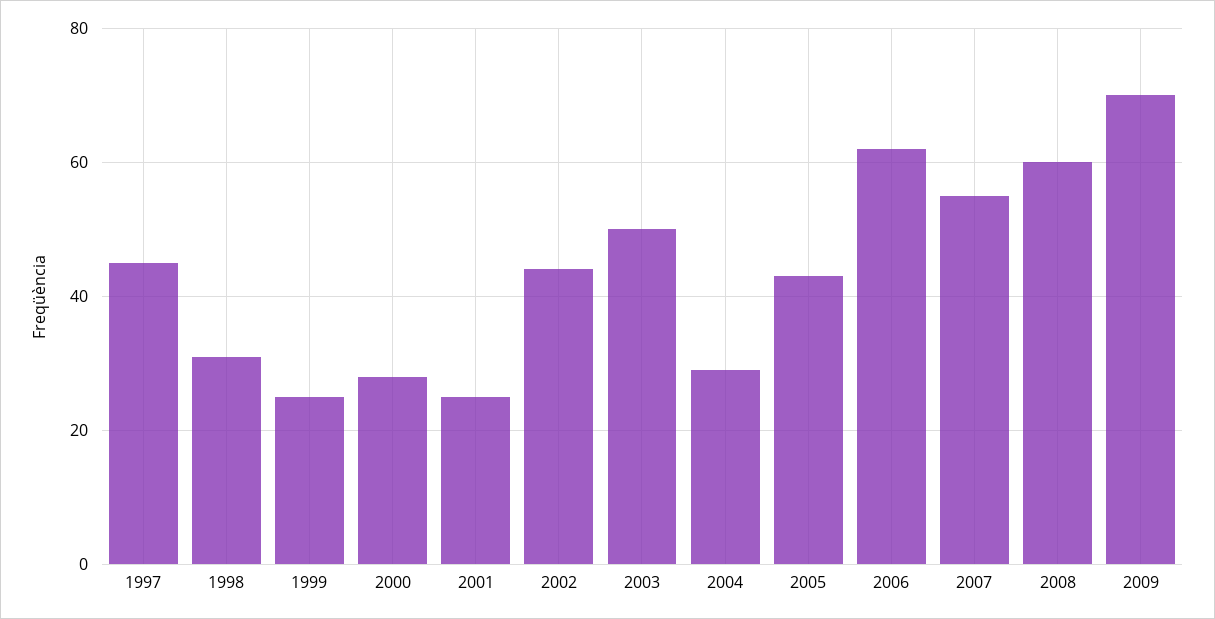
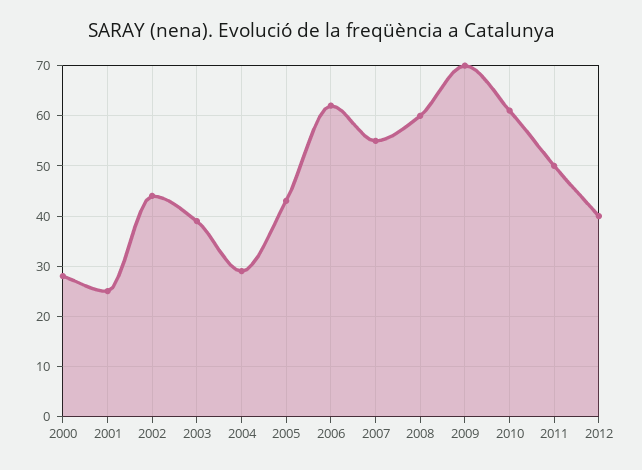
1997: 45 -> none
1998: 30 -> none
1999: 25 -> none
2003: 50 -> 40
2010: none -> 60
2011: none -> 50
2012: none -> 40

